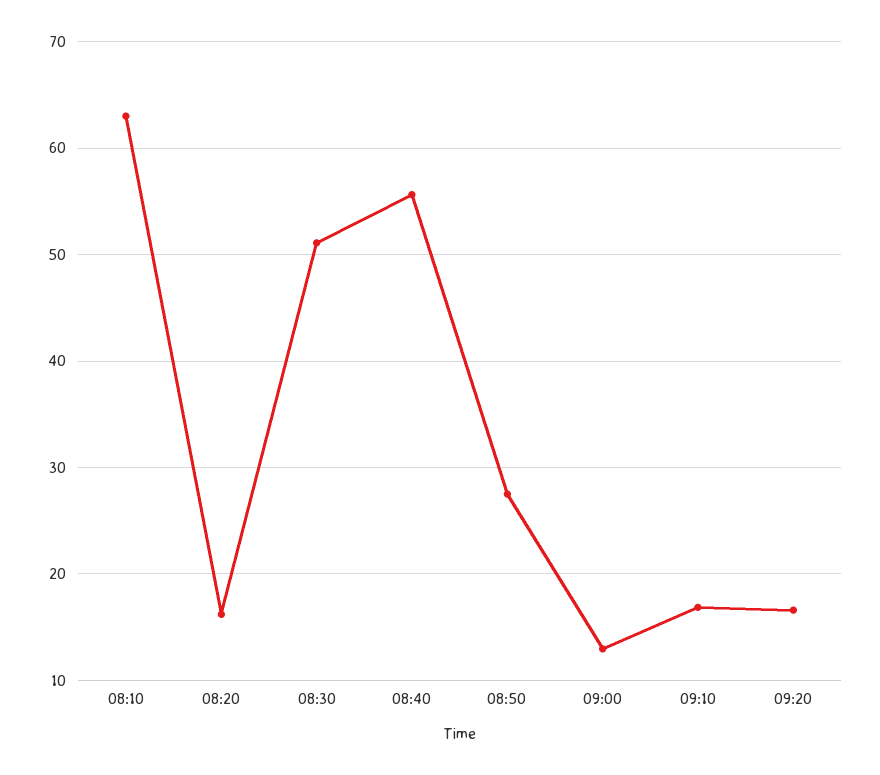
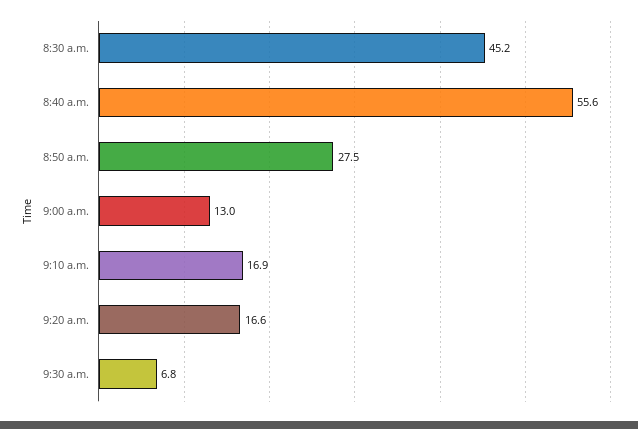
08:10: 63 -> none
08:20: 16 -> none
08:30: 51 -> 45.2
9:30 a.m.: none -> 6.8

